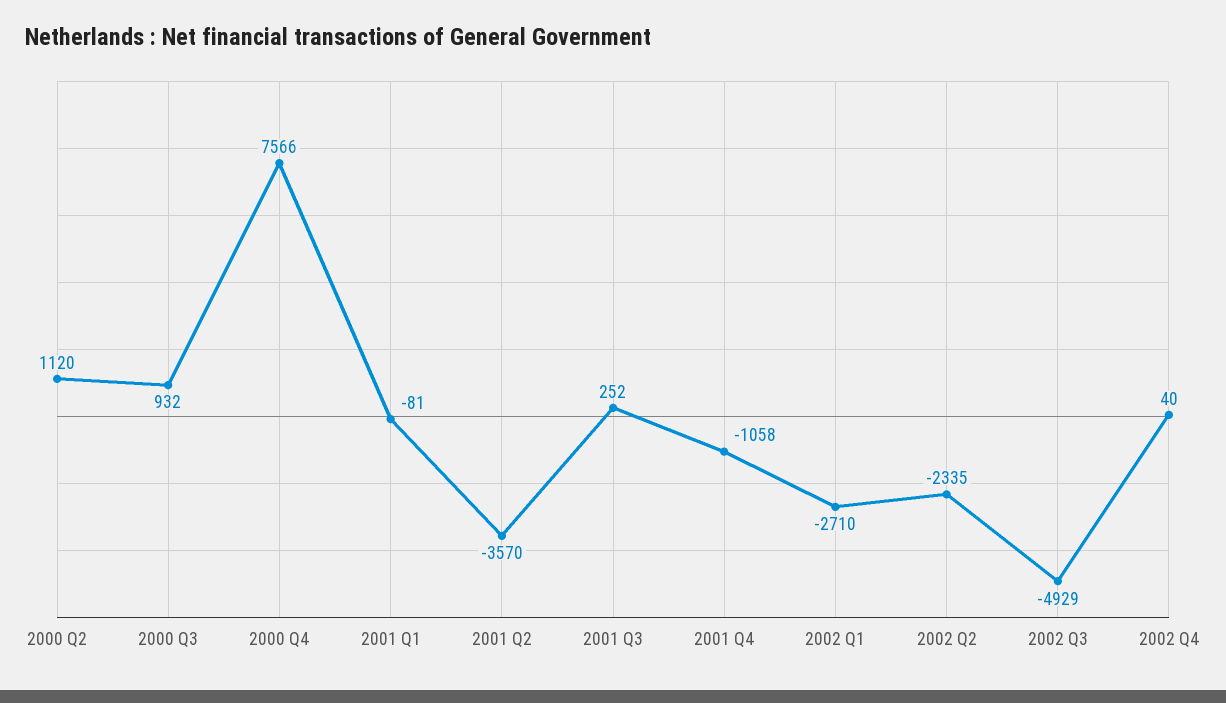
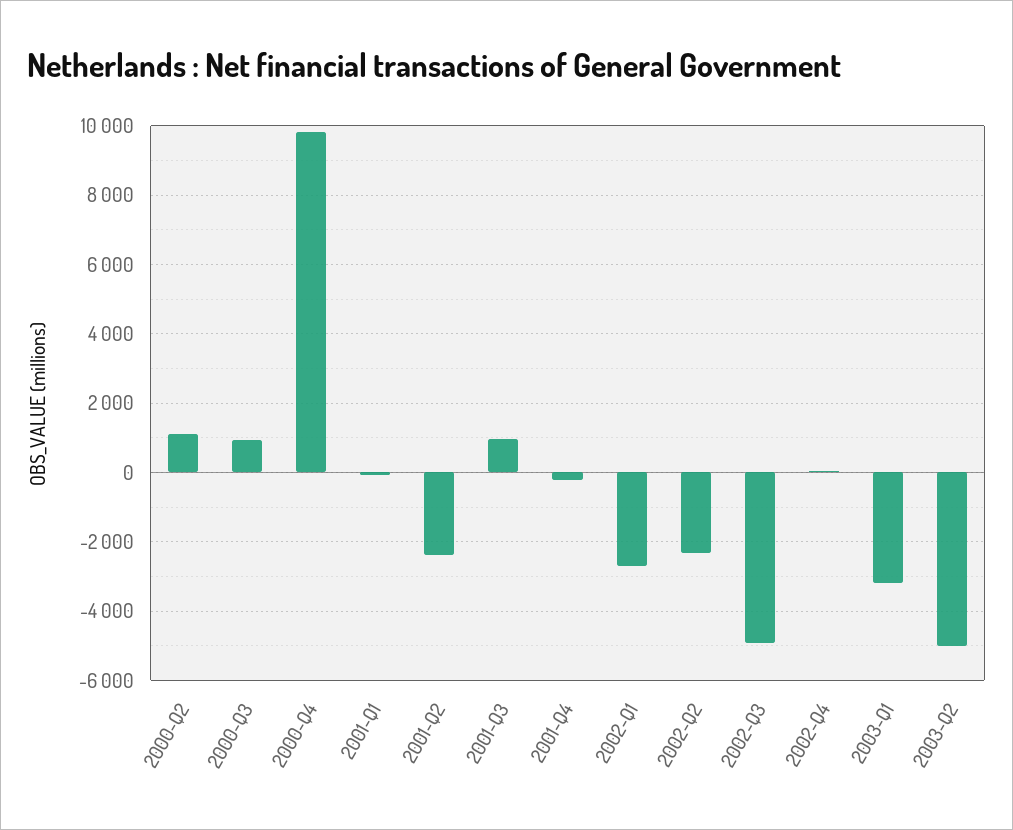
2000 Q4: 7566 -> 9800
2001 Q2: -3570 -> -2400
2001 Q3: 252 -> 1000
2001 Q4: -1058 -> -200
2003-Q1: none -> -3200
2003-Q2: none -> -5000

